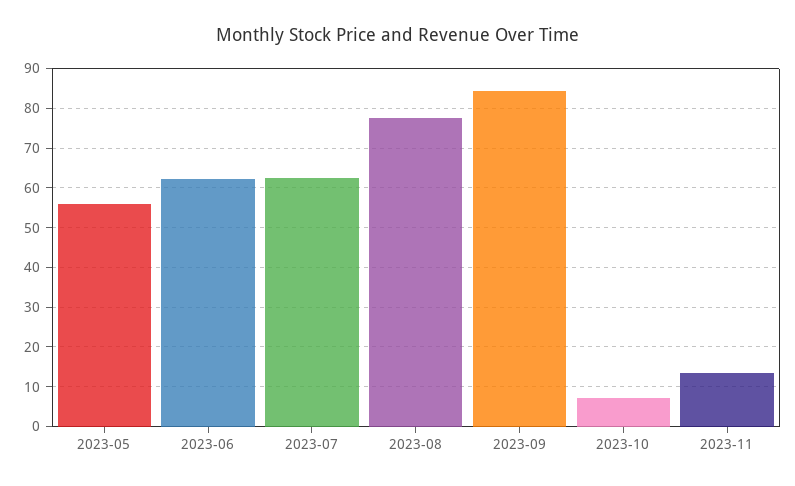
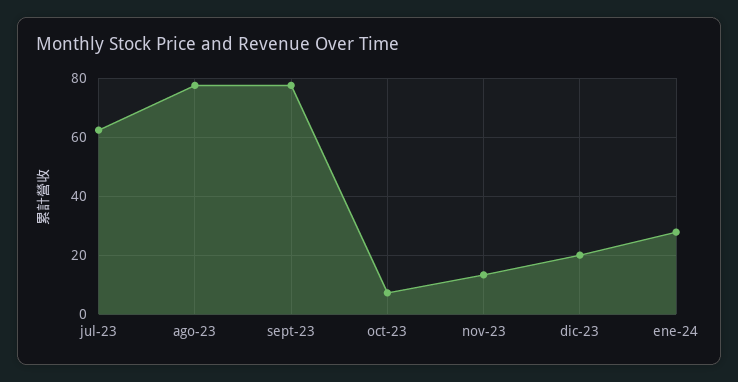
2023-05: 56 -> none
2023-06: 62 -> none
2023-09: 84 -> 77.5
dic-23: none -> 20
ene-24: none -> 27.5

